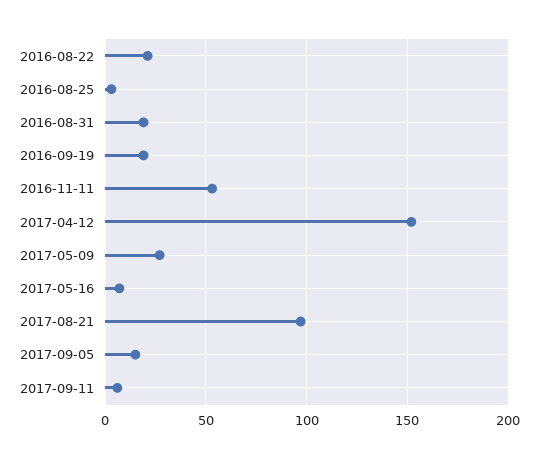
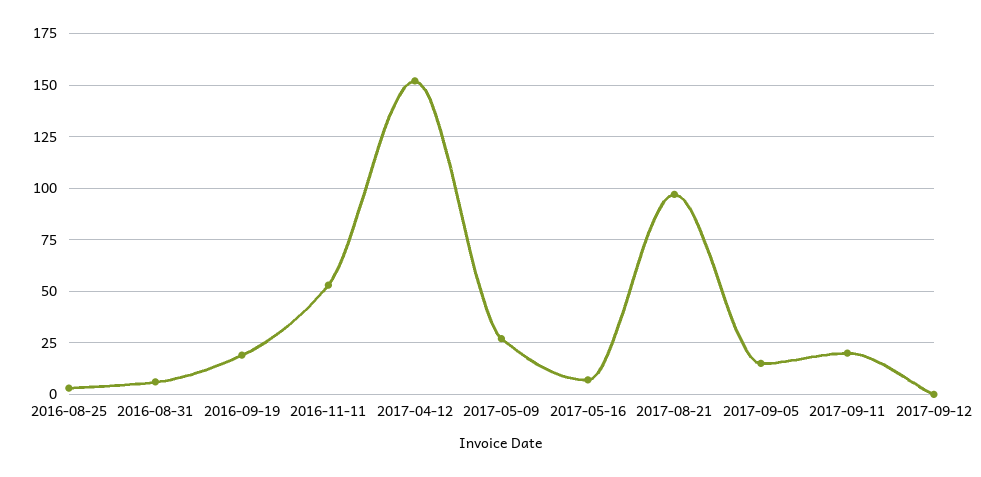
2016-08-22: 20 -> none
2016-08-31: 20 -> 5
2017-09-11: 5 -> 20
2017-09-12: none -> 0

